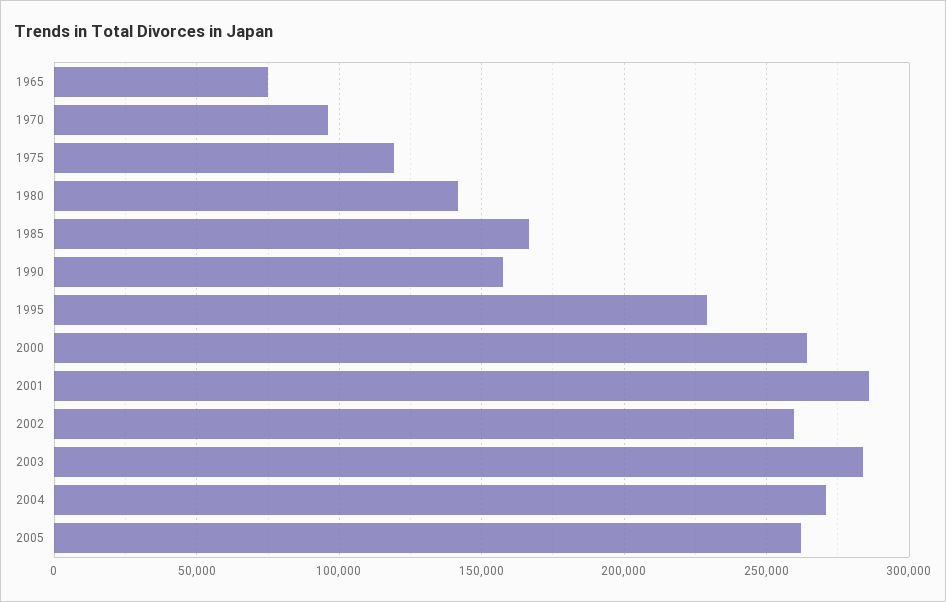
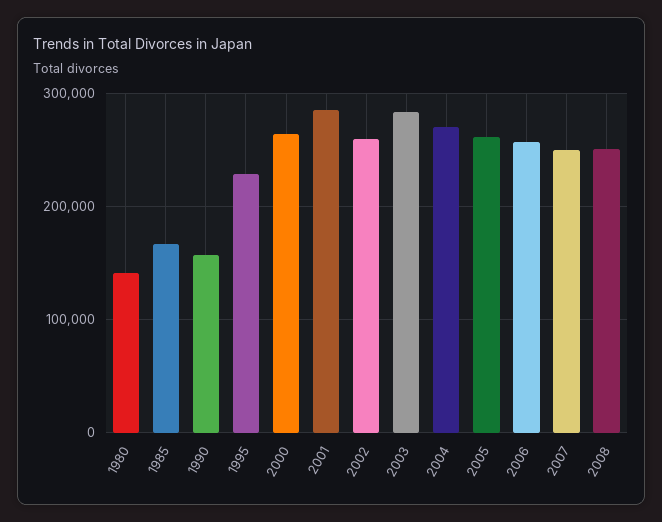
1965: 75000 -> none
1970: 95000 -> none
1975: 120000 -> none
2006: none -> 260000
2007: none -> 250000
2008: none -> 250000

